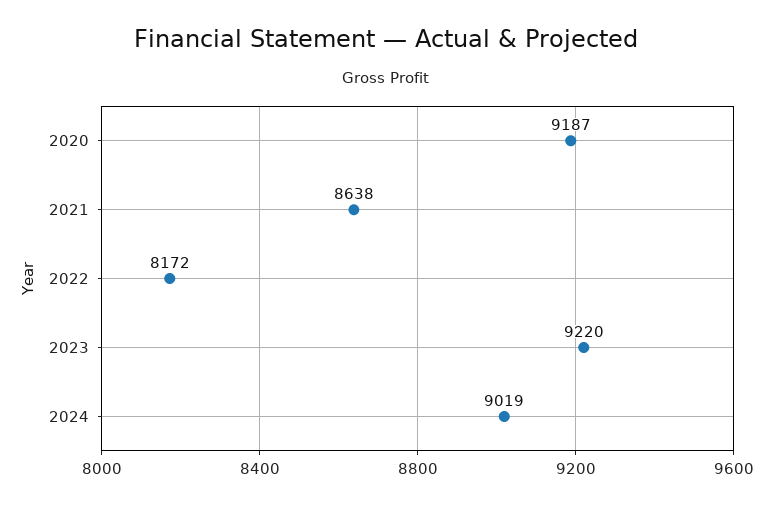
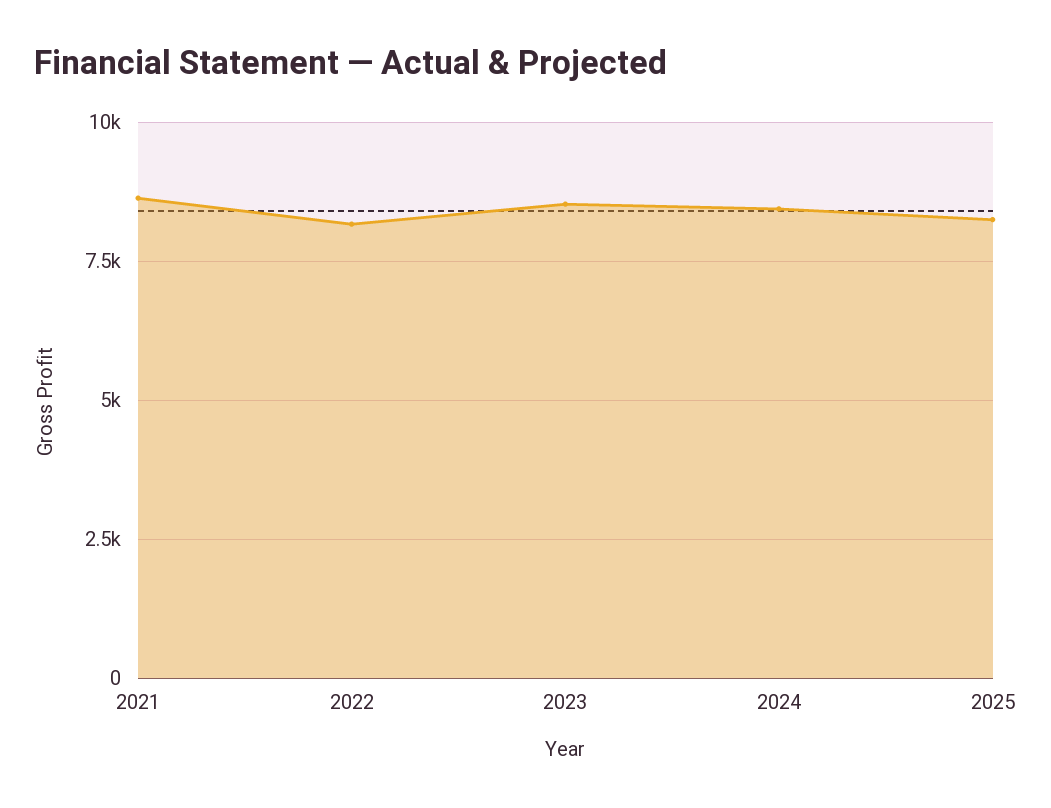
2020: 9187 -> none
2023: 9220 -> 8500
2024: 9019 -> 8500
2025: none -> 8250

